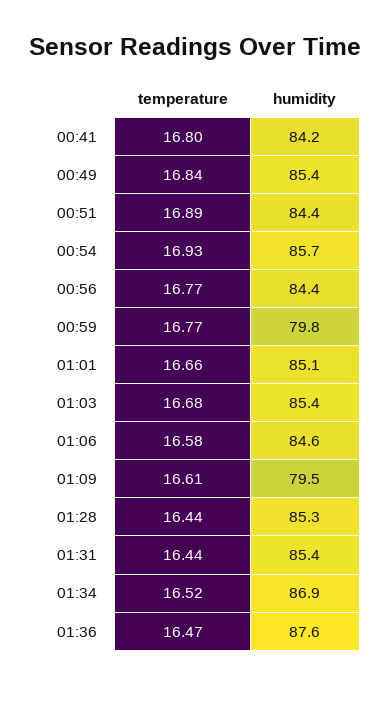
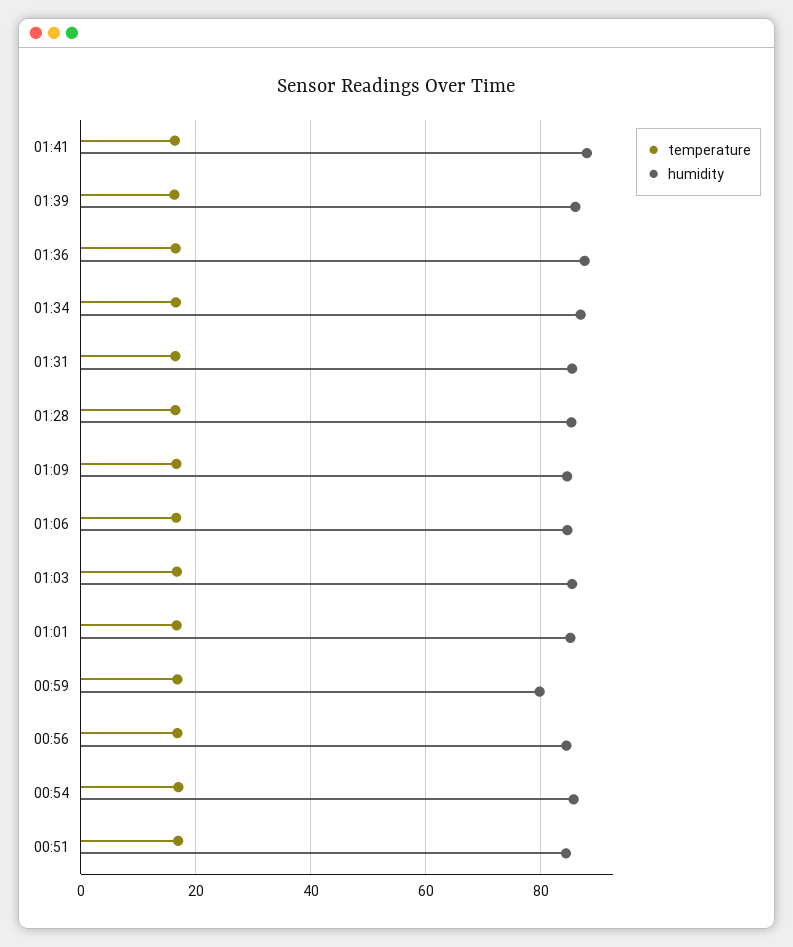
temperature, 00:41: 16.8 -> none
humidity, 00:41: 84.2 -> none
temperature, 00:49: 16.84 -> none
humidity, 00:49: 85.4 -> none
humidity, 01:09: 79.5 -> 84
temperature, 01:41: none -> 16
humidity, 01:41: none -> 88
temperature, 01:39: none -> 16
humidity, 01:39: none -> 86

